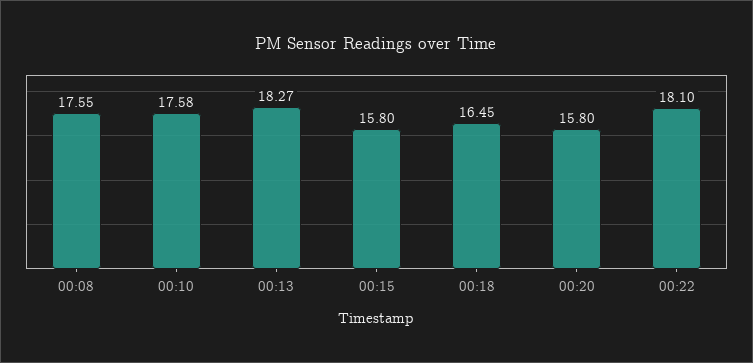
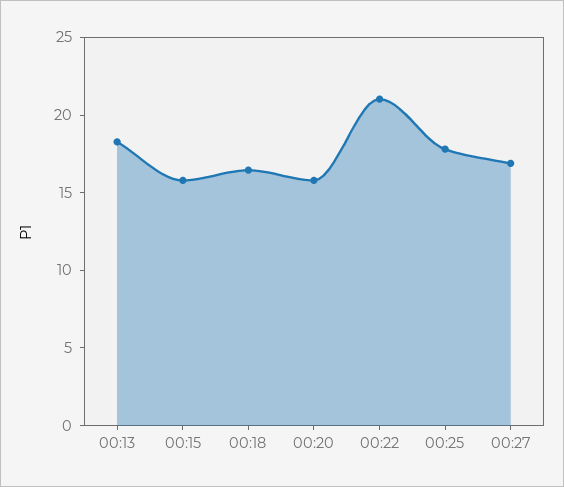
00:08: 17.55 -> none
00:10: 17.58 -> none
00:22: 18.1 -> 21
00:25: none -> 18
00:27: none -> 17

